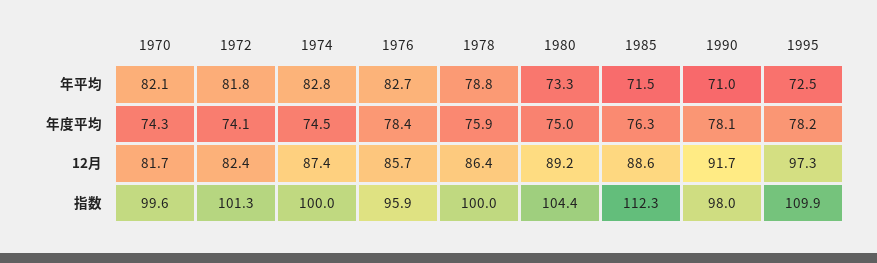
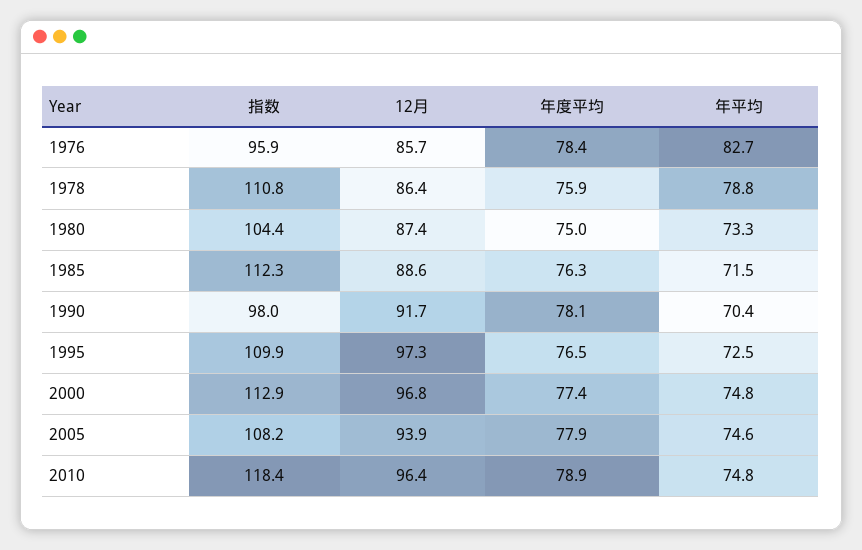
1970, 年平均: 82.1 -> none
1972, 年平均: 81.8 -> none
1974, 年平均: 82.8 -> none
1990, 年平均: 71 -> 70.4
1970, 年度平均: 74.3 -> none
1972, 年度平均: 74.1 -> none
1974, 年度平均: 74.5 -> none
1995, 年度平均: 78.2 -> 76.5
1970, 12月: 81.7 -> none
1972, 12月: 82.4 -> none
1974, 12月: 87.4 -> none
1980, 12月: 89.2 -> 87.4
1970, 指数: 99.6 -> none
1972, 指数: 101.3 -> none
1974, 指数: 100 -> none
1978, 指数: 100 -> 110.8
2000, 指数: none -> 112.9
2000, 12月: none -> 96.8
2000, 年度平均: none -> 77.4
2000, 年平均: none -> 74.8
2005, 指数: none -> 108.2
2005, 12月: none -> 93.9
2005, 年度平均: none -> 77.9
2005, 年平均: none -> 74.6
2010, 指数: none -> 118.4
2010, 12月: none -> 96.4
2010, 年度平均: none -> 78.9
2010, 年平均: none -> 74.8

